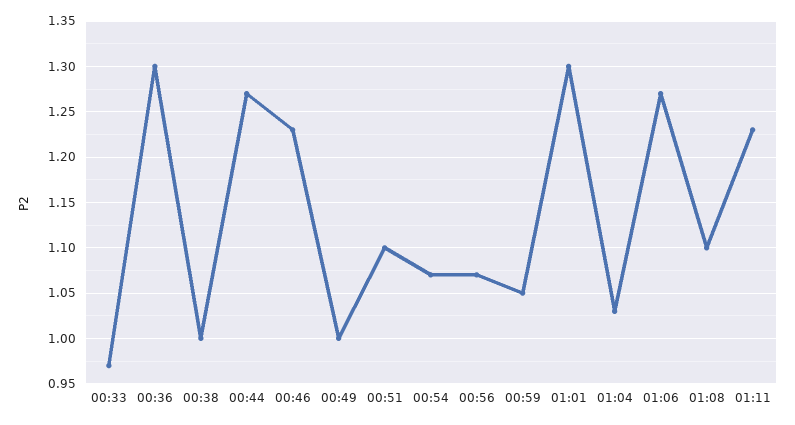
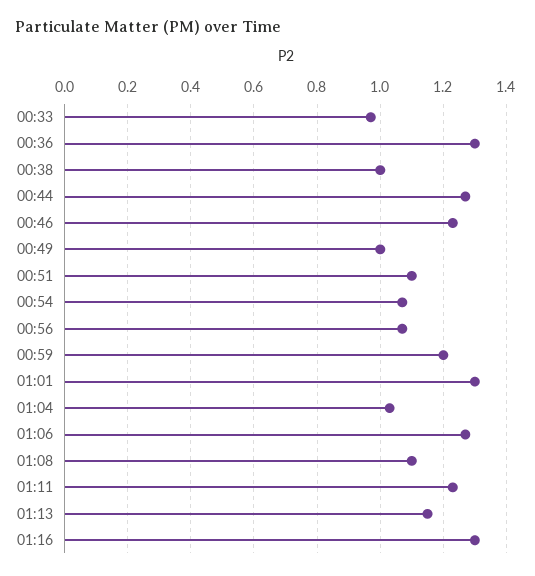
00:59: 1.05 -> 1.2
01:13: none -> 1.15
01:16: none -> 1.3

